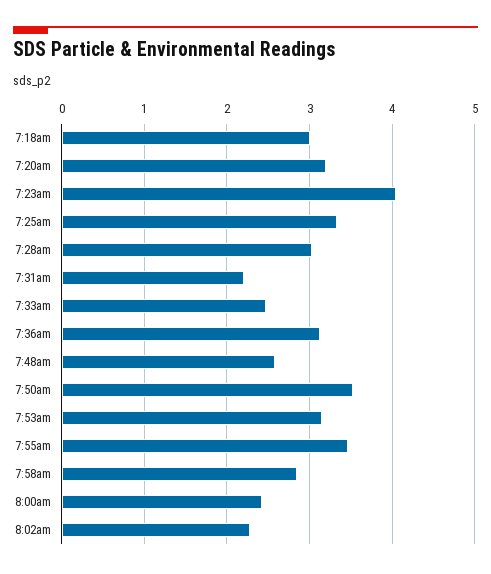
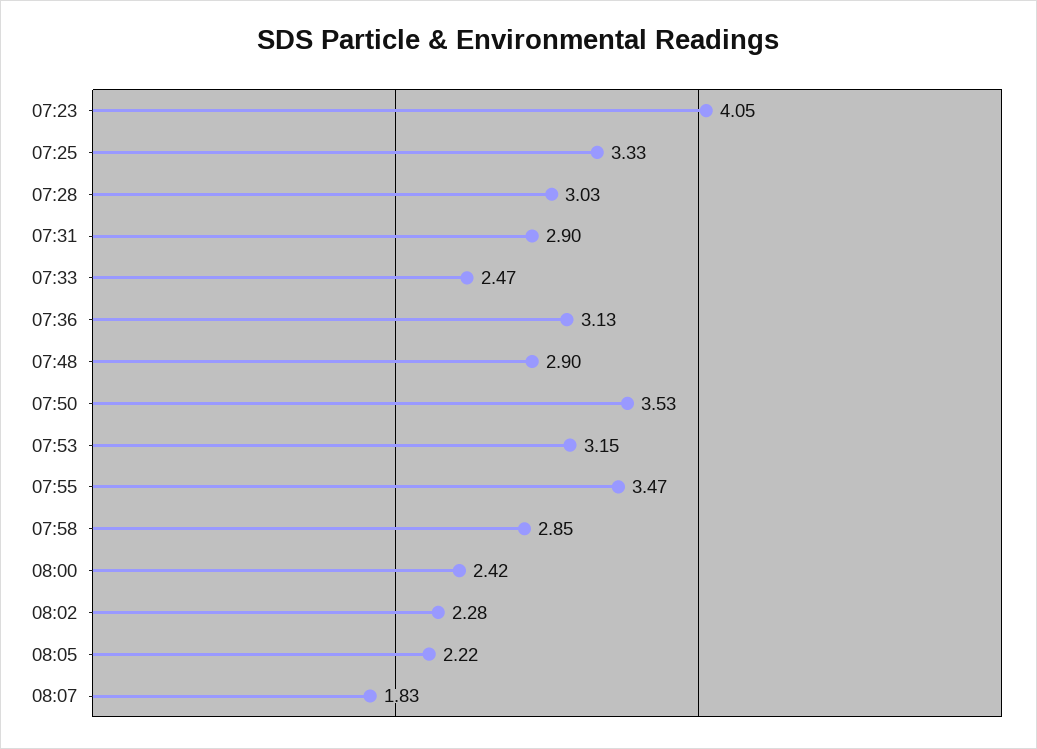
7:18am: 3 -> none
7:20am: 3.2 -> none
7:31am: 2.2 -> 2.9
7:48am: 2.6 -> 2.9
08:05: none -> 2.22
08:07: none -> 1.83

